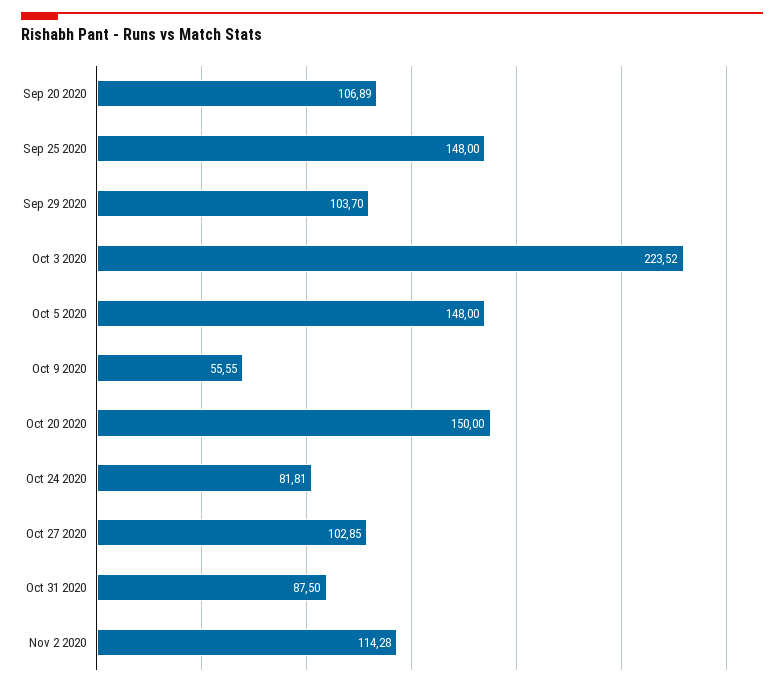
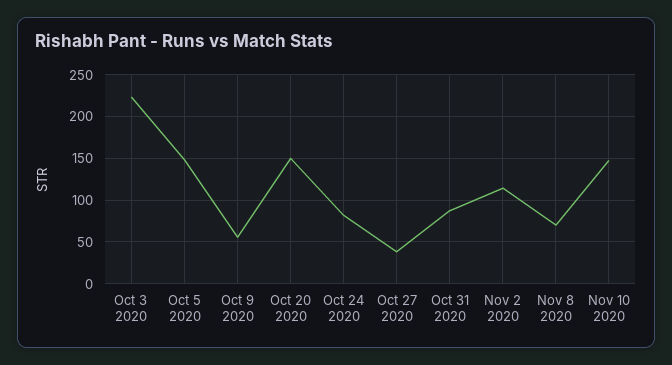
Sep 20 2020: 106.89 -> none
Sep 25 2020: 148 -> none
Sep 29 2020: 103.7 -> none
Oct 27 2020: 102.85 -> 40
Nov 8 2020: none -> 70
Nov 10 2020: none -> 150

